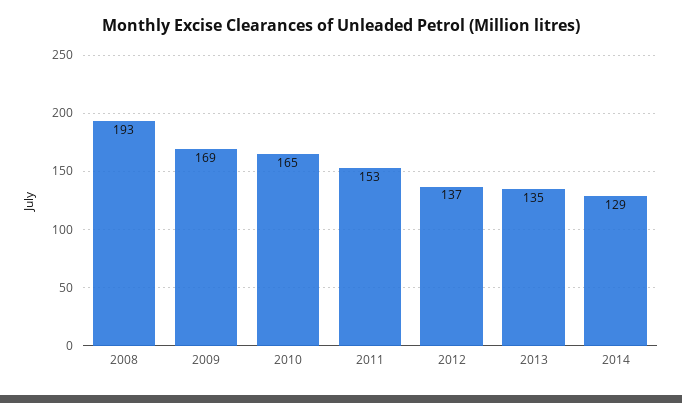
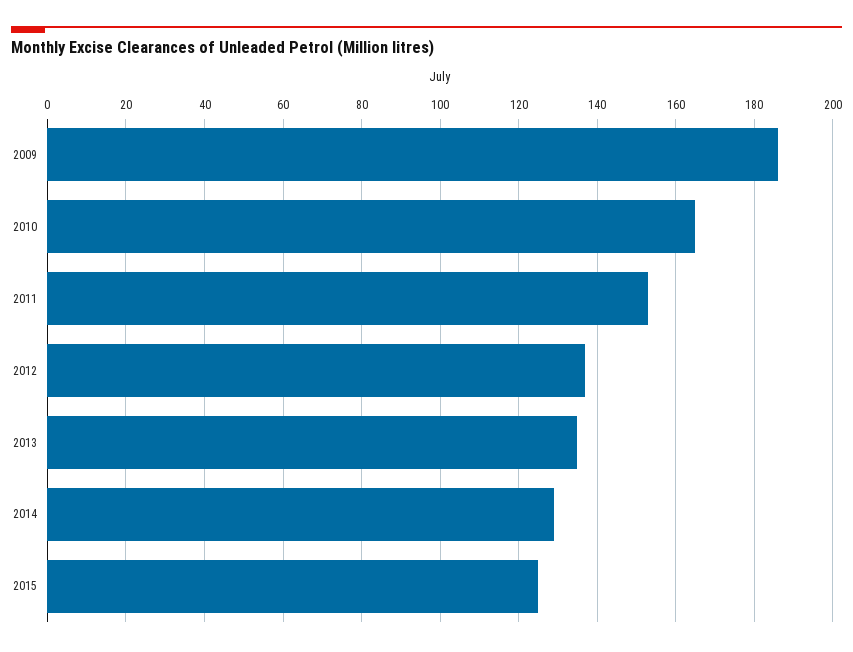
2008: 193 -> none
2009: 169 -> 185
2015: none -> 125

